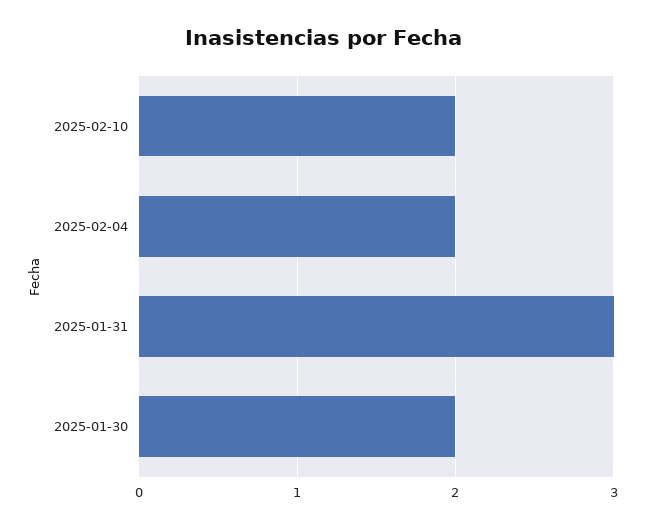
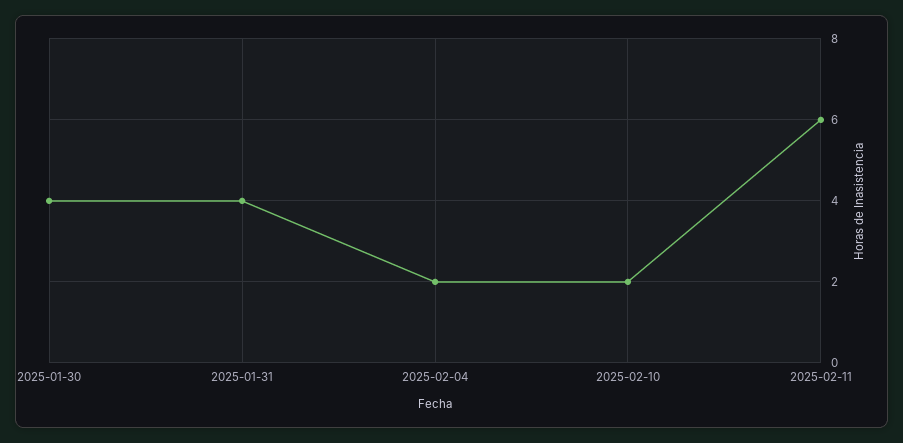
2025-01-31: 3 -> 4
2025-01-30: 2 -> 4
2025-02-11: none -> 6

